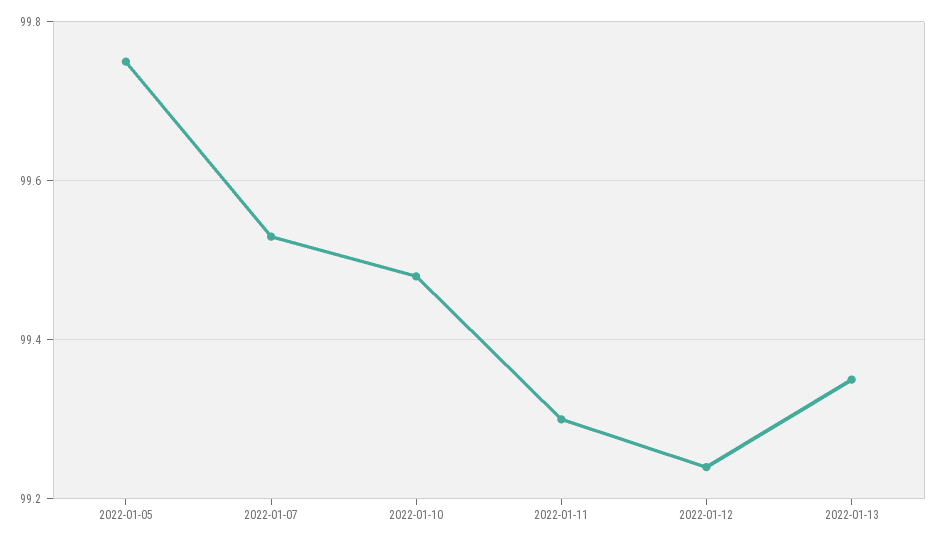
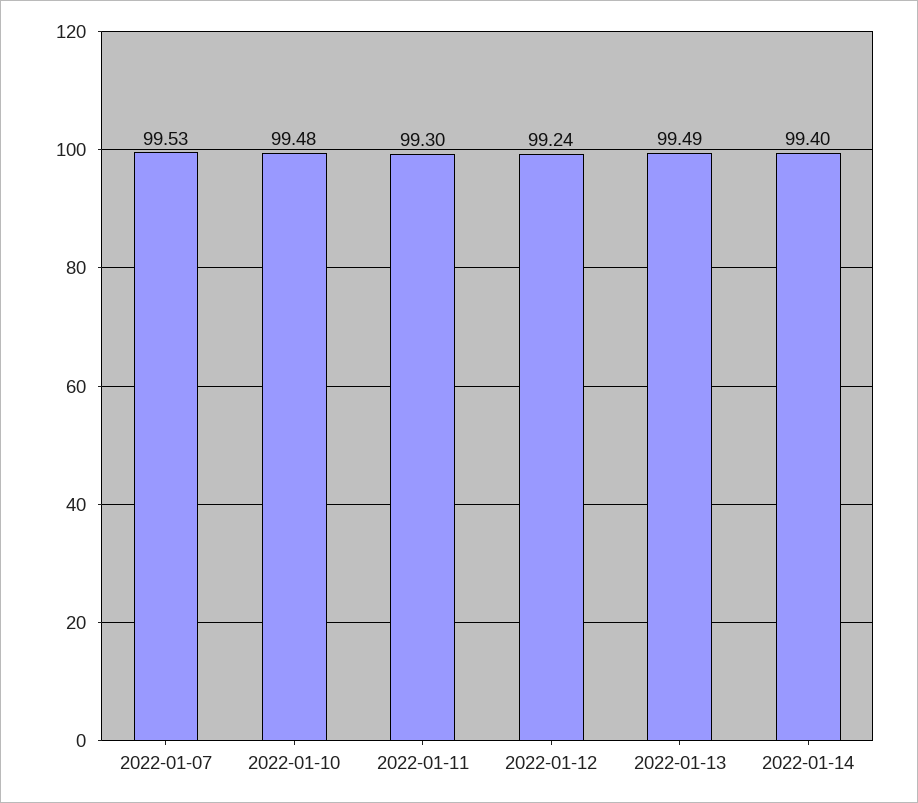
2022-01-05: 99.75 -> none
2022-01-13: 99.35 -> 99.49
2022-01-14: none -> 99.4

